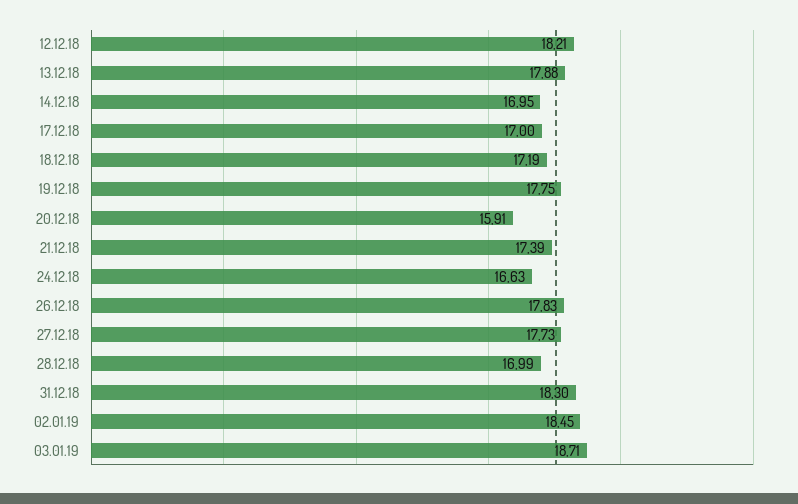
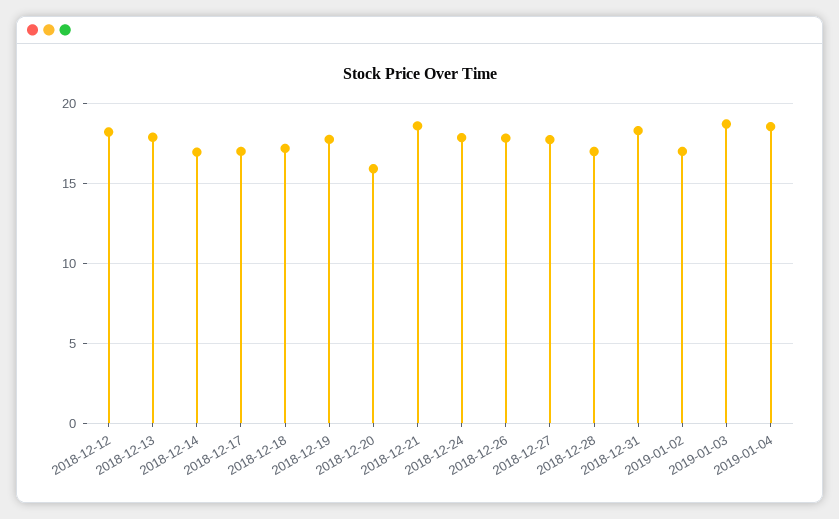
21.12.18: 17.39 -> 18.5
24.12.18: 16.63 -> 18
02.01.19: 18.45 -> 17
2019-01-04: none -> 18.5

